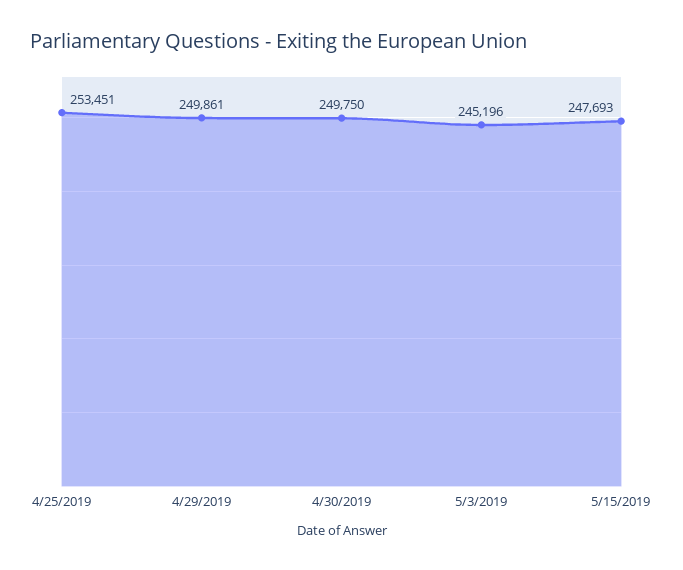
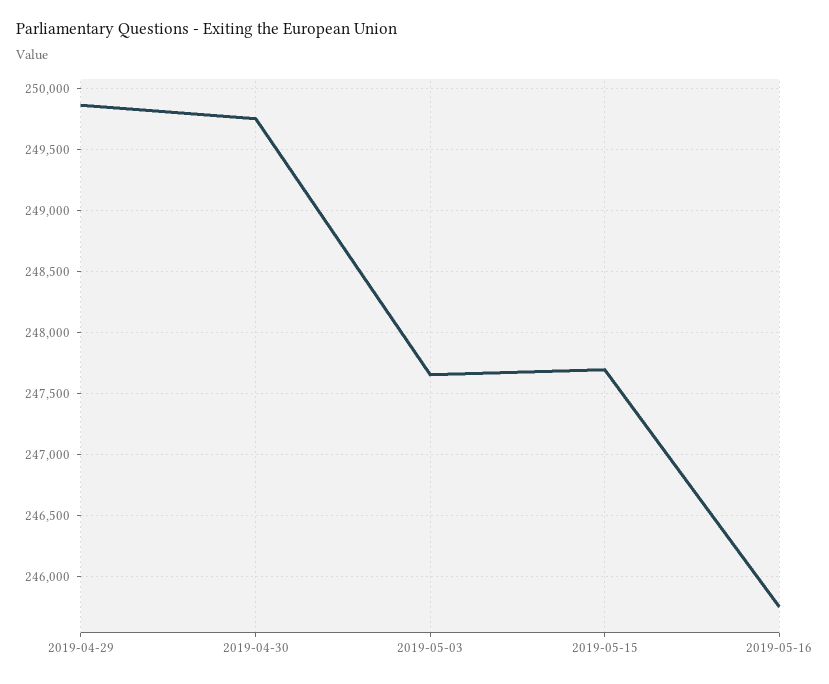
4/25/2019: 253451 -> none
5/3/2019: 245196 -> 247650
2019-05-16: none -> 245750

